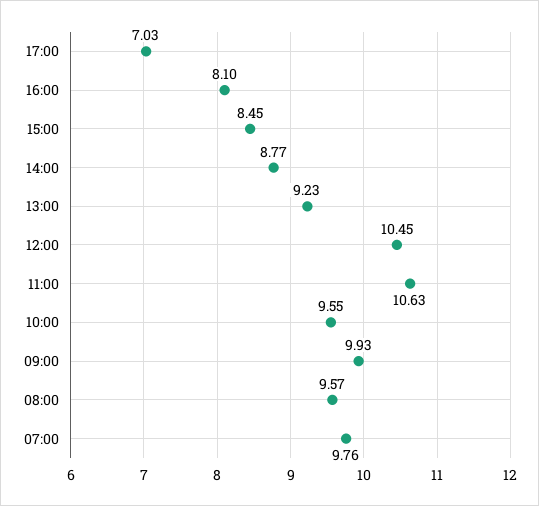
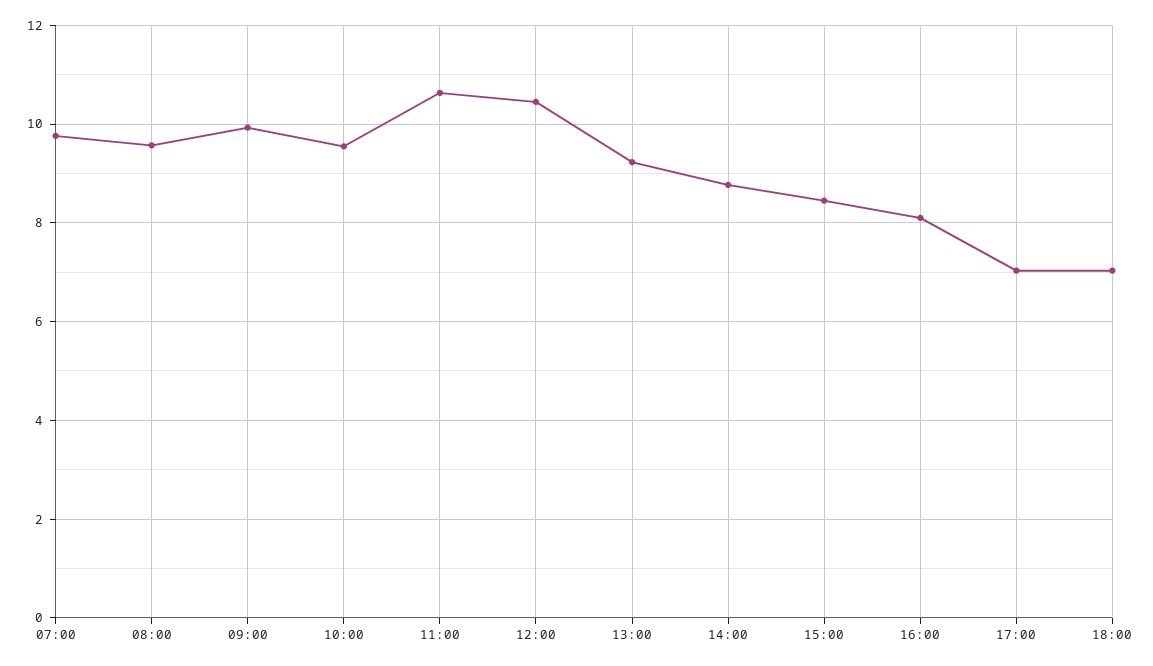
18:00: none -> 7

